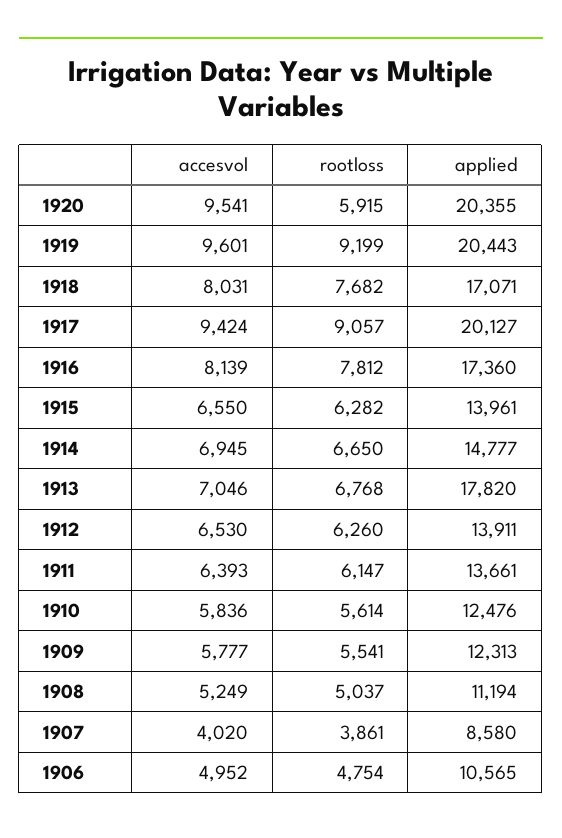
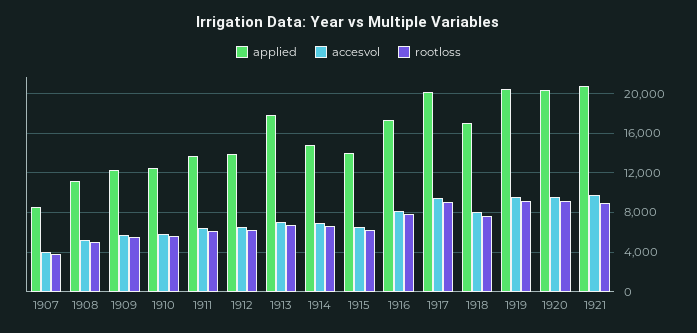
rootloss, 1920: 5915 -> 9000
accesvol, 1906: 4952 -> none
rootloss, 1906: 4754 -> none
applied, 1906: 10565 -> none
applied, 1921: none -> 21000
accesvol, 1921: none -> 10000
rootloss, 1921: none -> 9000

